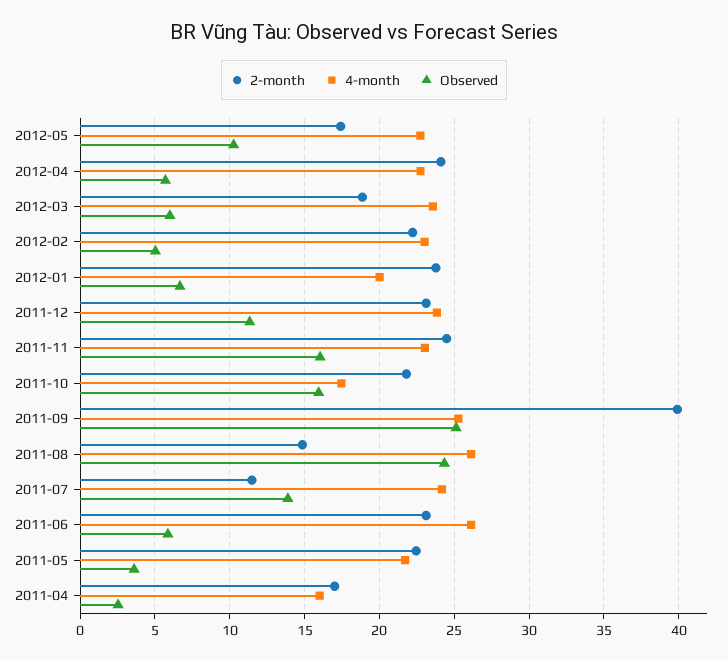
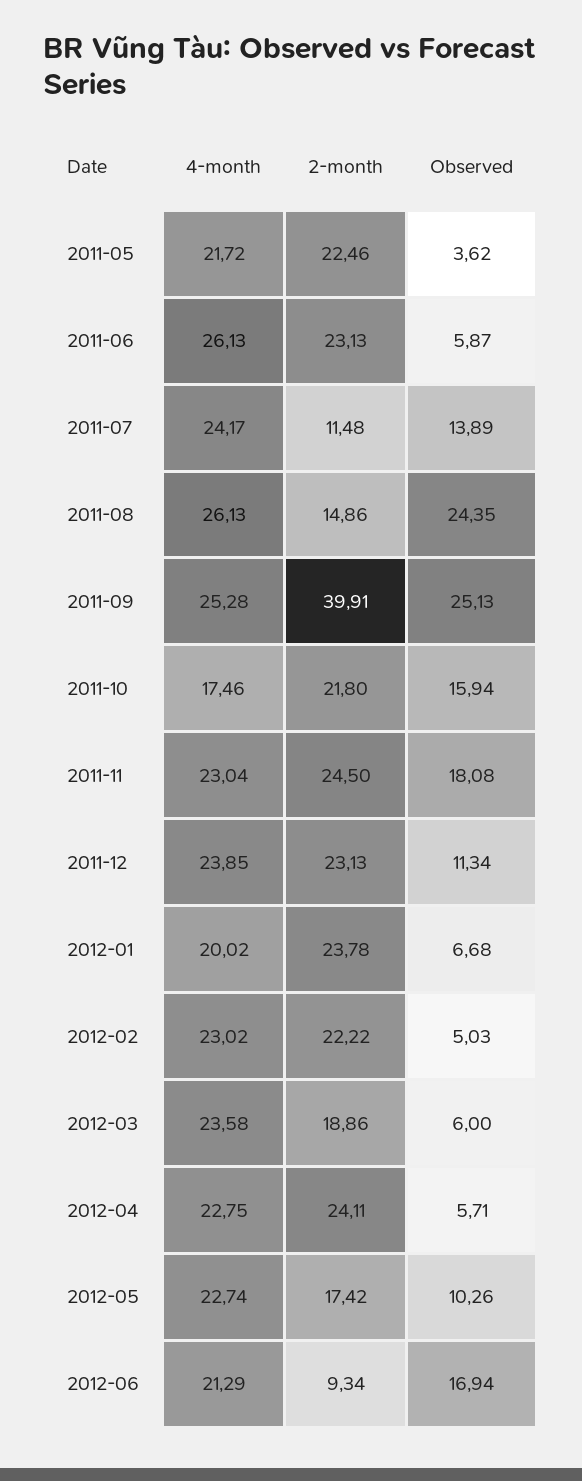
Observed, 2011-11: 16 -> 18.08
2-month, 2011-04: 17 -> none
4-month, 2011-04: 16 -> none
Observed, 2011-04: 2.5 -> none
4-month, 2012-06: none -> 21.29
2-month, 2012-06: none -> 9.34
Observed, 2012-06: none -> 16.94

